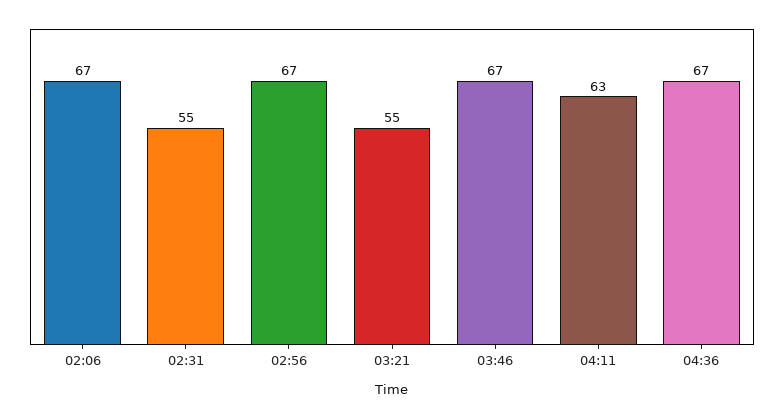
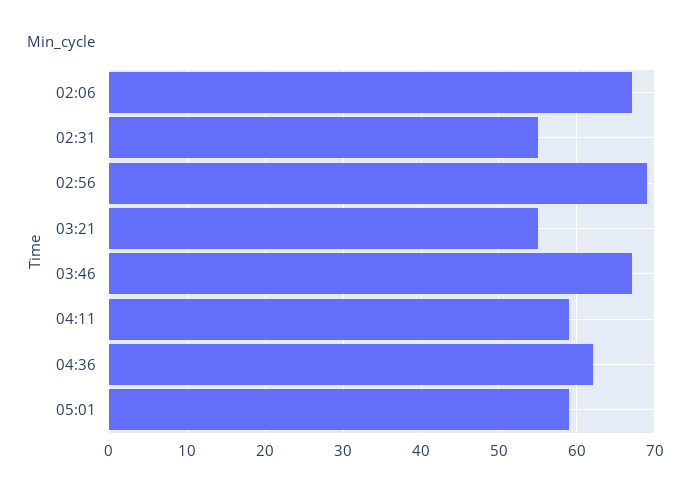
02:56: 67 -> 69
04:11: 63 -> 59
04:36: 67 -> 62
05:01: none -> 59

